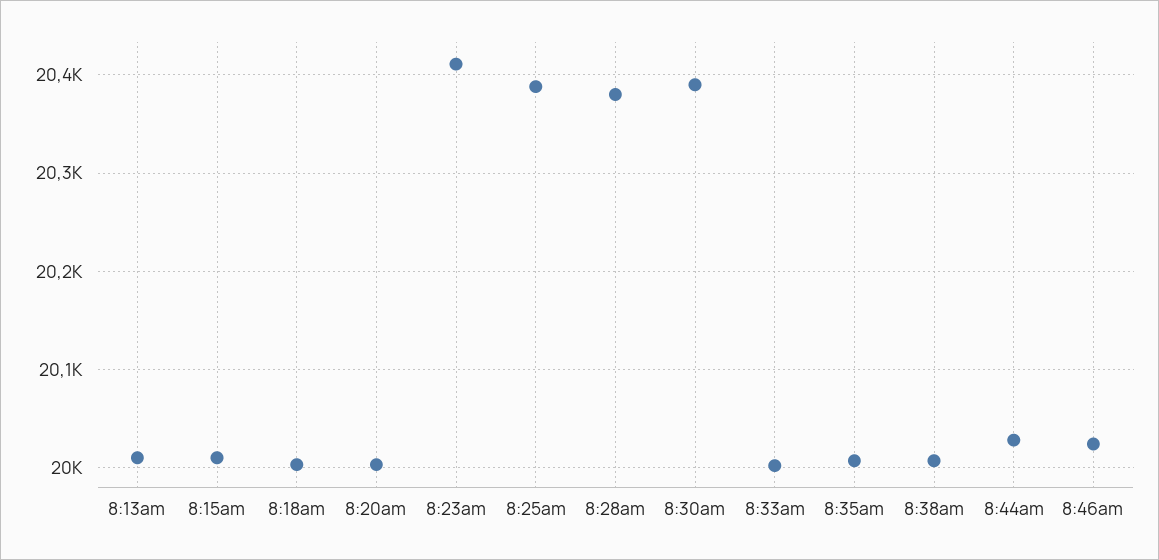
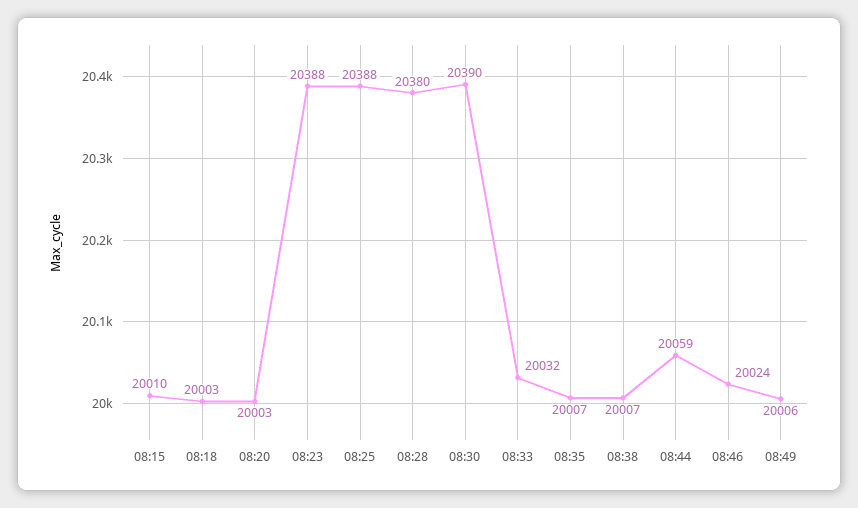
8:13am: 20010 -> none
8:23am: 20410 -> 20388
8:33am: 20000 -> 20032
8:44am: 20030 -> 20059
08:49: none -> 20006

